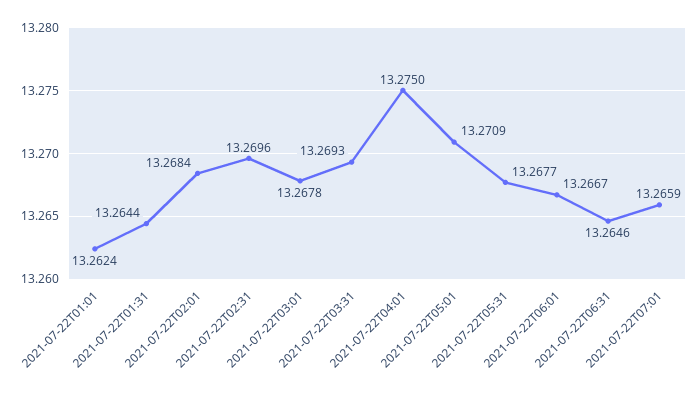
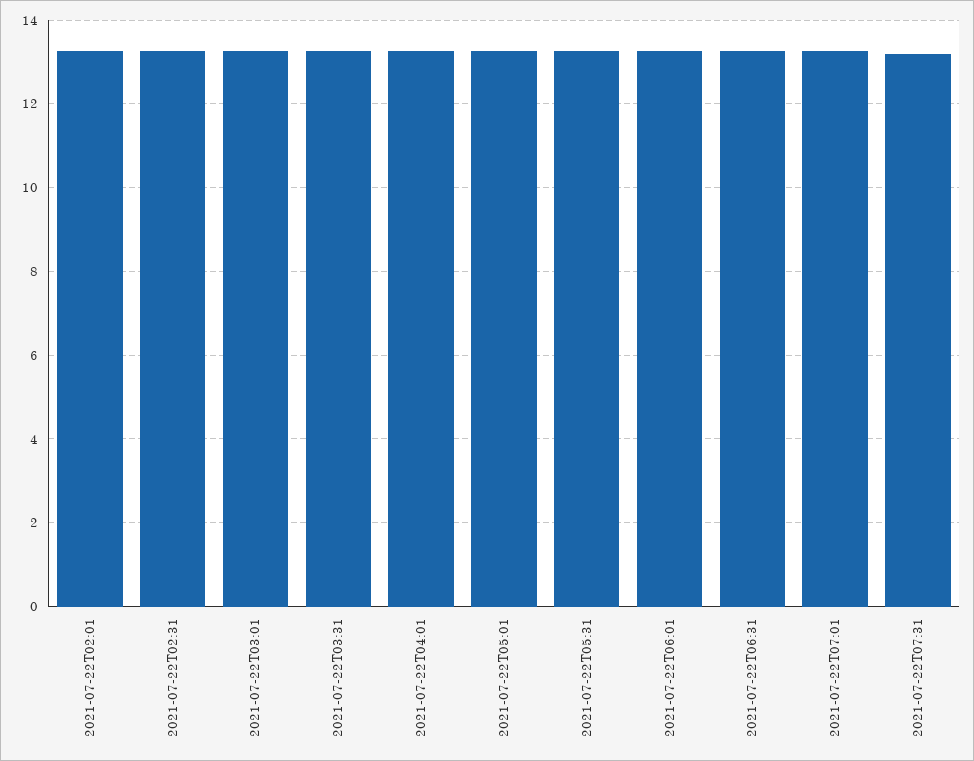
2021-07-22T01:01: 13.2624 -> none
2021-07-22T01:31: 13.2644 -> none
2021-07-22T07:31: none -> 13.2

